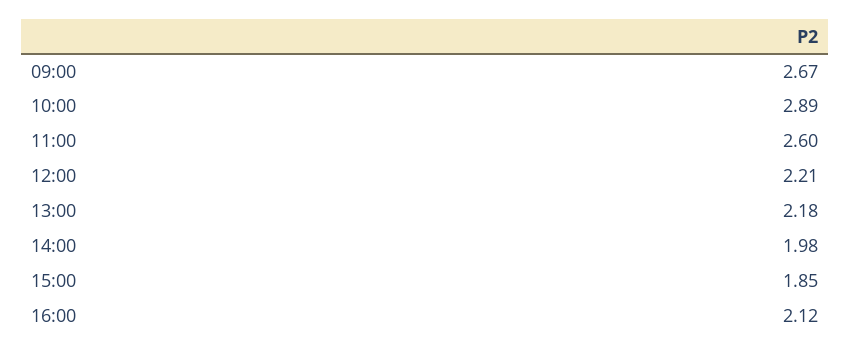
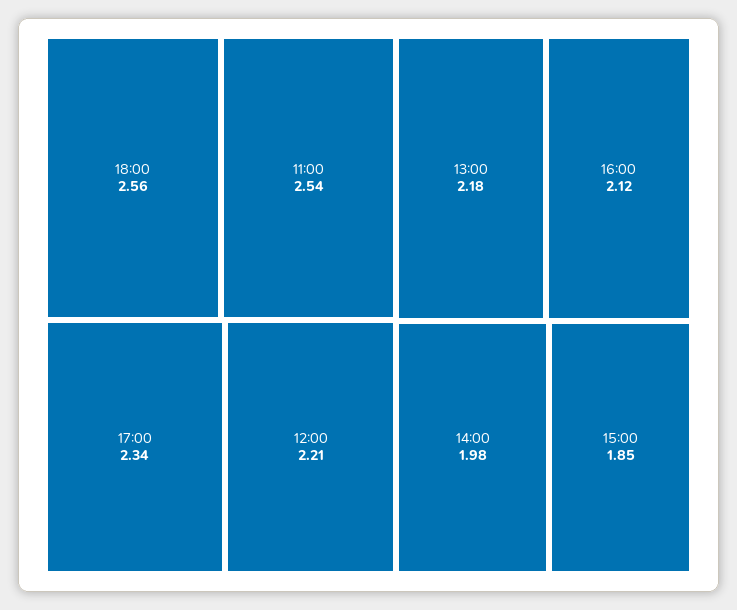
09:00: 2.67 -> none
10:00: 2.89 -> none
11:00: 2.6 -> 2.54
18:00: none -> 2.56
17:00: none -> 2.34

